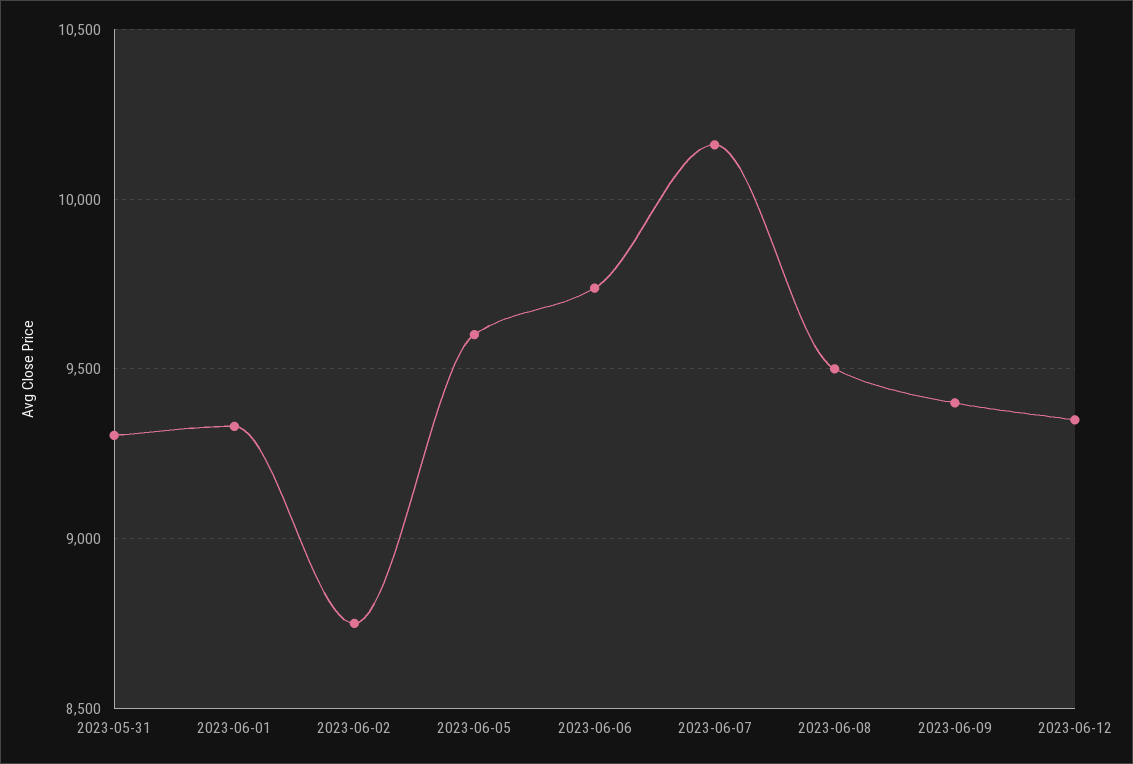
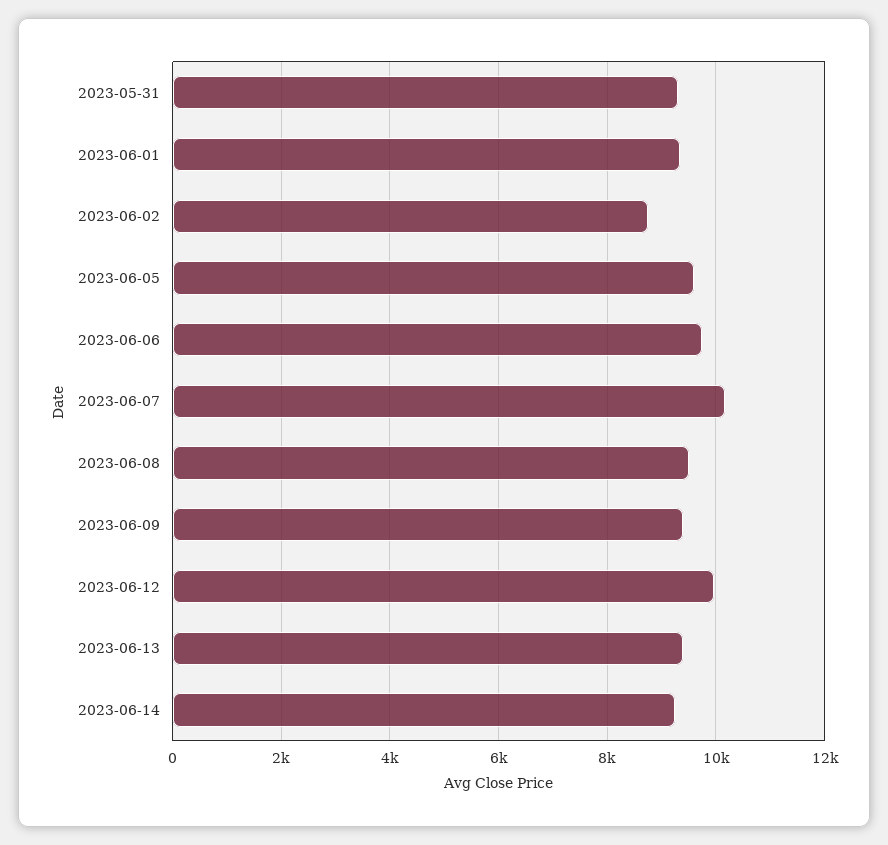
2023-06-12: 9350 -> 10000
2023-06-13: none -> 9400
2023-06-14: none -> 9200

